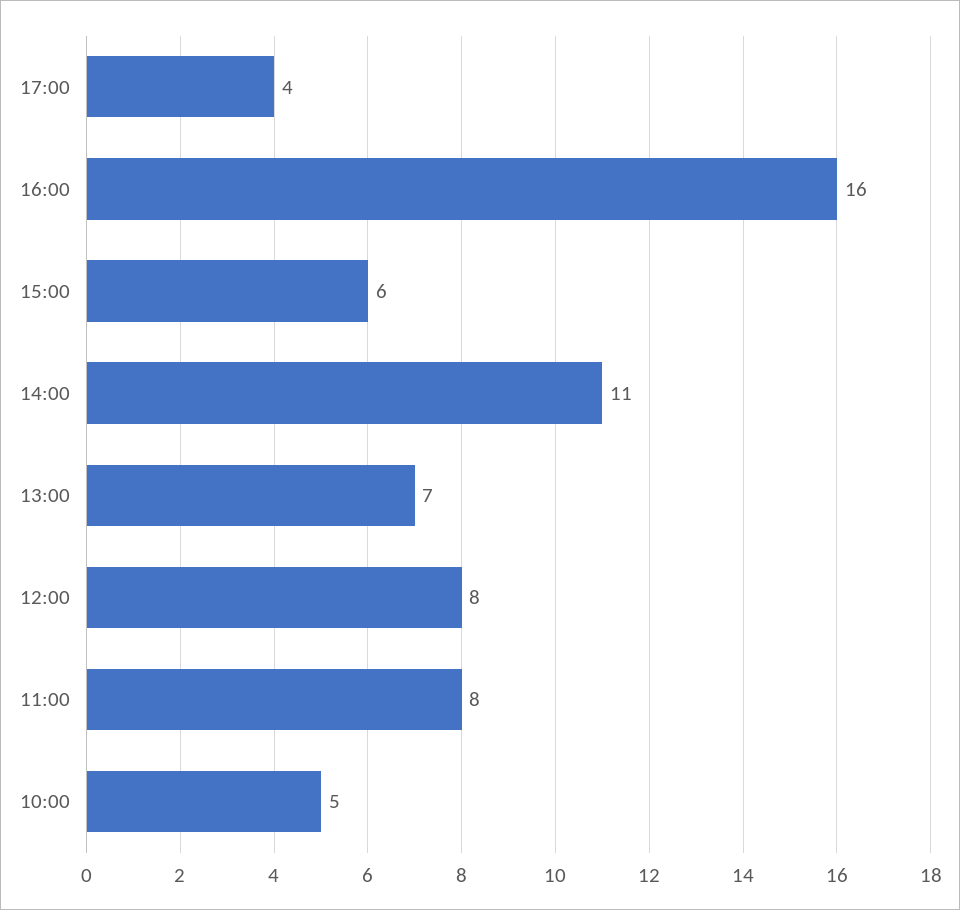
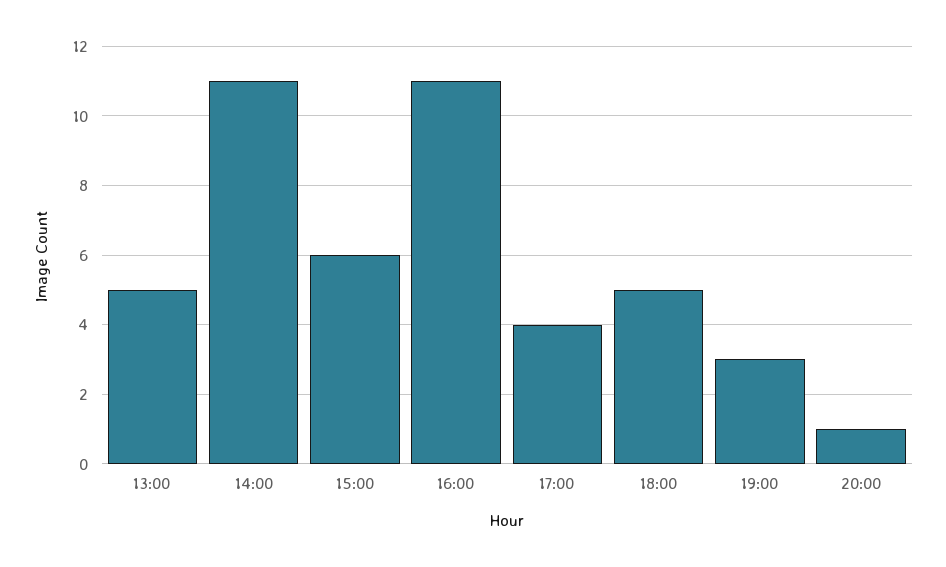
16:00: 16 -> 11
13:00: 7 -> 5
12:00: 8 -> none
11:00: 8 -> none
10:00: 5 -> none
18:00: none -> 5
19:00: none -> 3
20:00: none -> 1

